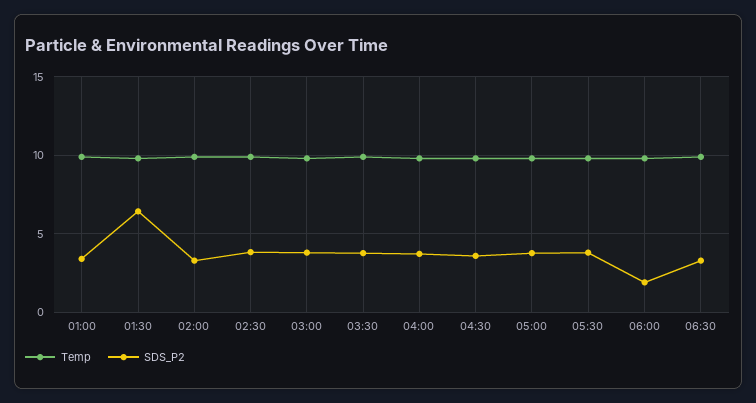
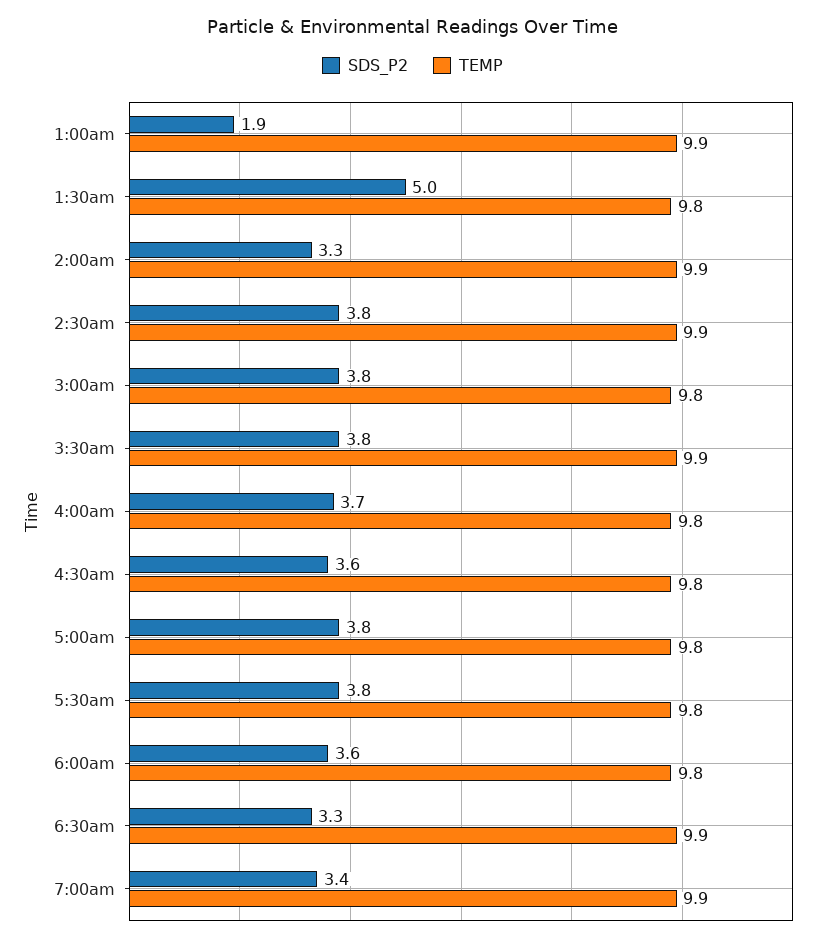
SDS_P2, 01:00: 3.5 -> 1.9
SDS_P2, 01:30: 6.5 -> 5
SDS_P2, 06:00: 2 -> 3.6
SDS_P2, 7:00am: none -> 3.4
Temp, 7:00am: none -> 9.9

